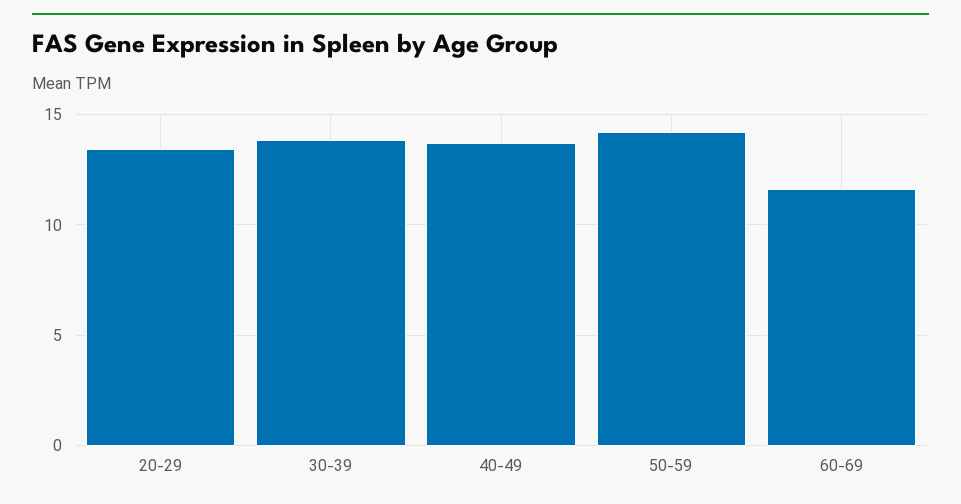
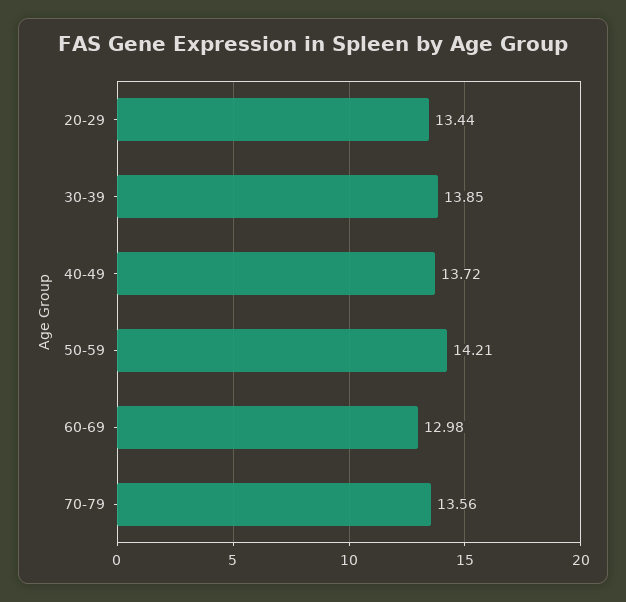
60-69: 11.5 -> 12.98
70-79: none -> 13.56

